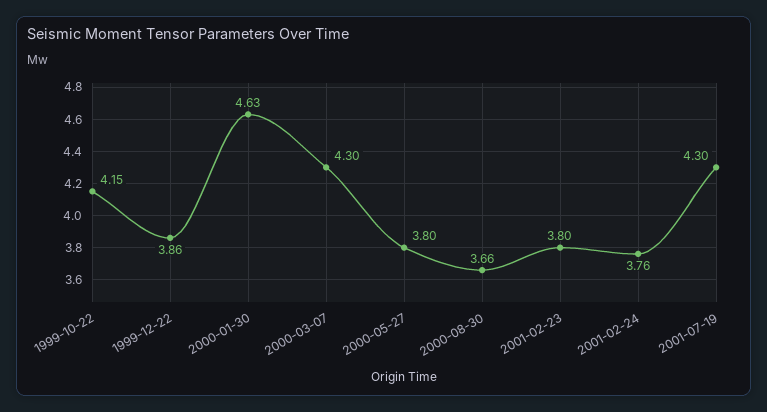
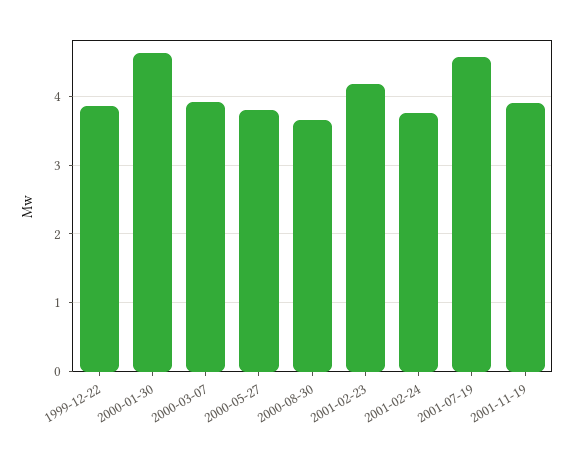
1999-10-22: 4.15 -> none
2000-03-07: 4.3 -> 3.9
2001-02-23: 3.8 -> 4.2
2001-07-19: 4.3 -> 4.6
2001-11-19: none -> 3.9

